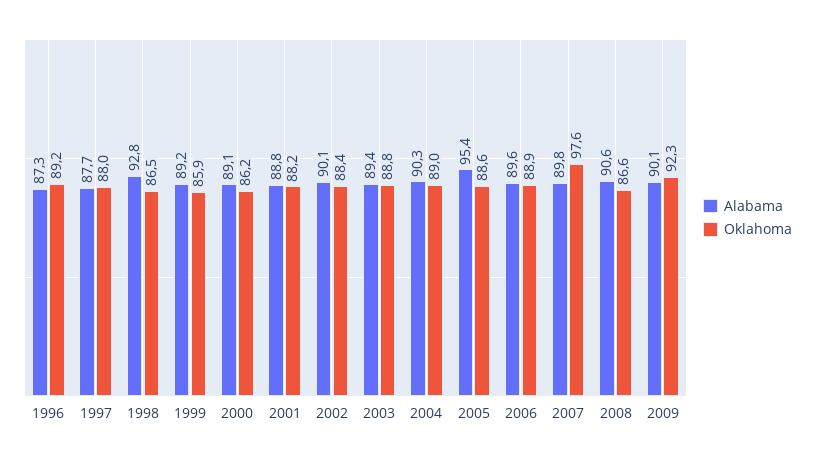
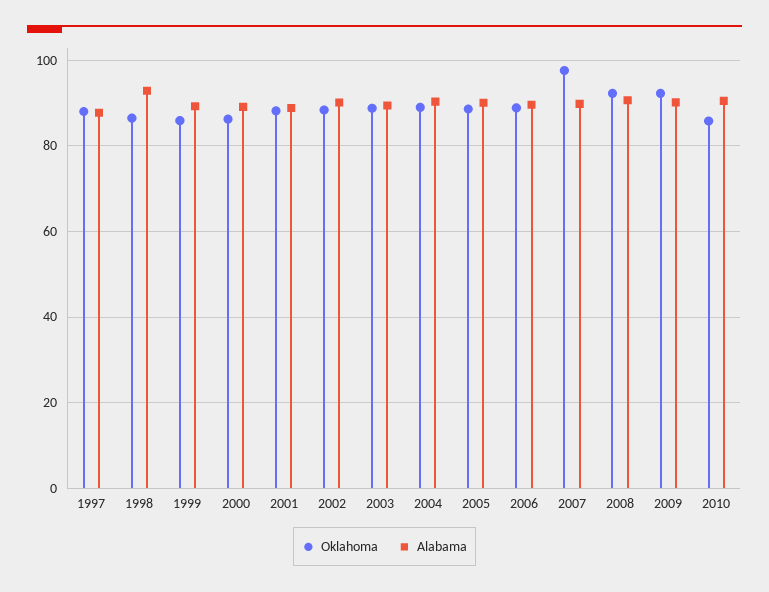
Alabama, 1996: 87.3 -> none
Oklahoma, 1996: 89.2 -> none
Alabama, 2005: 95.4 -> 90
Oklahoma, 2008: 86.6 -> 92
Oklahoma, 2010: none -> 86
Alabama, 2010: none -> 90

